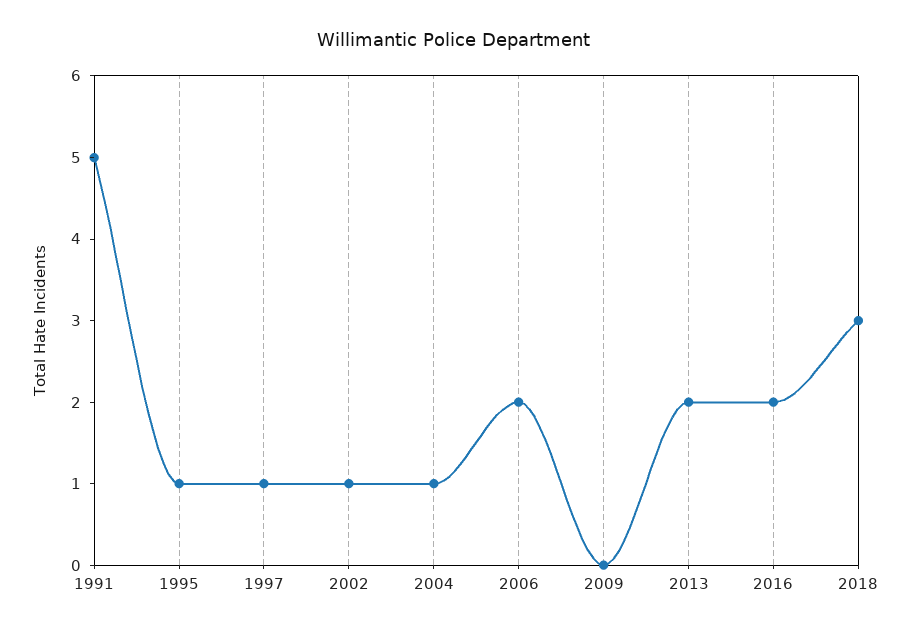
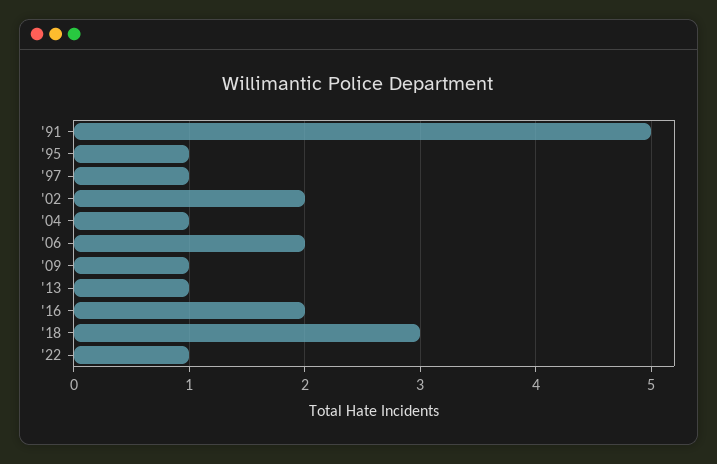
2002: 1 -> 2
2009: 0 -> 1
2013: 2 -> 1
'22: none -> 1

